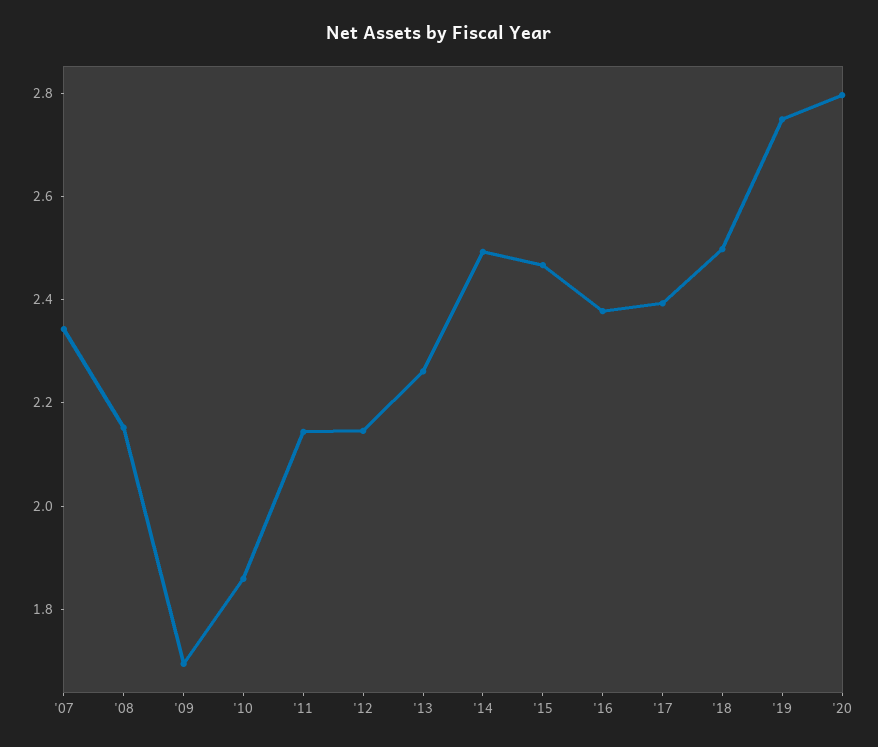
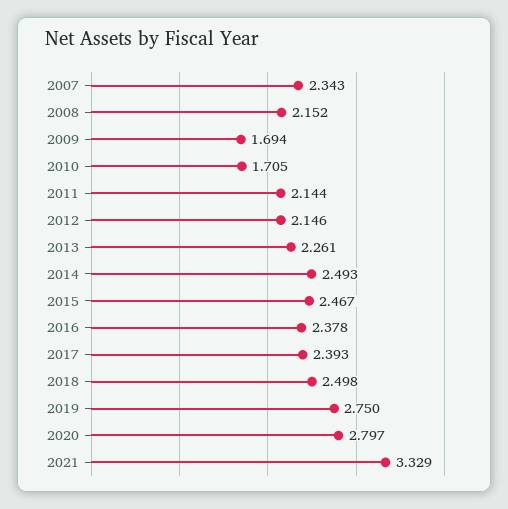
'10: 1.85 -> 1.705
2021: none -> 3.329

